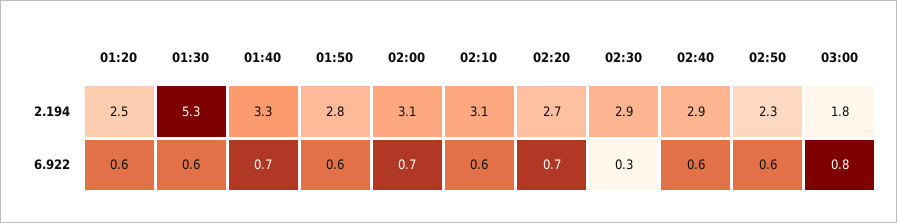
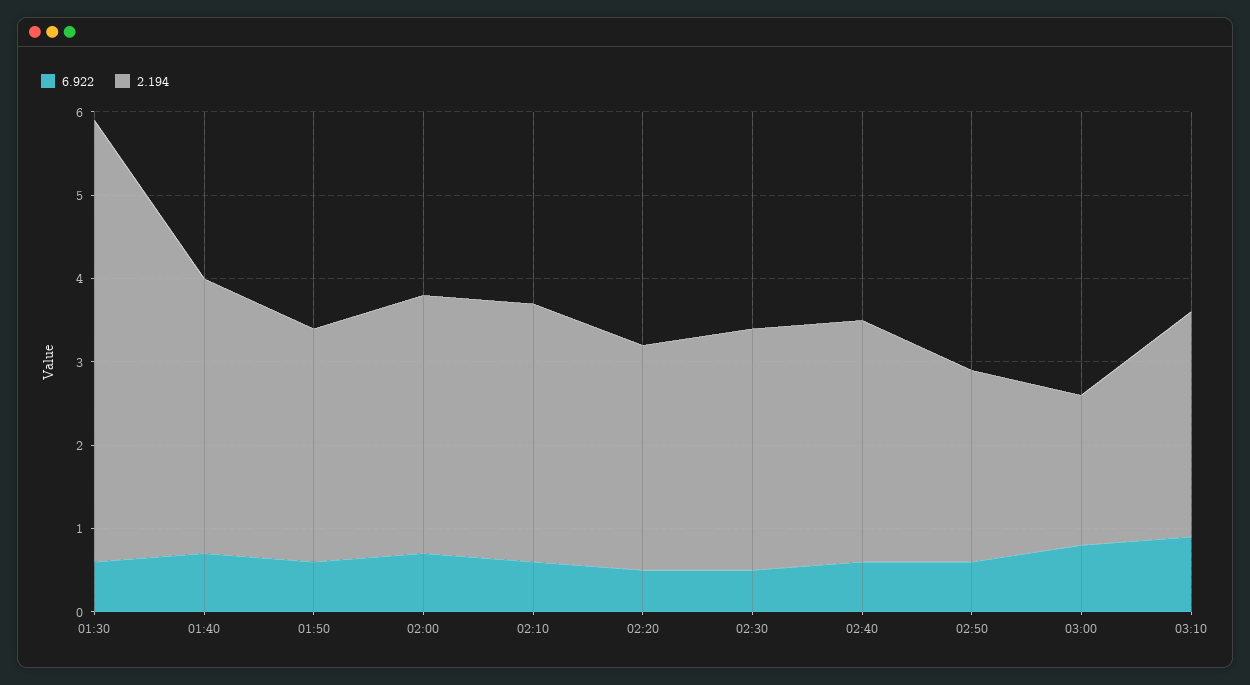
2.194, 01:20: 2.5 -> none
6.922, 01:20: 0.6 -> none
6.922, 02:20: 0.7 -> 0.5
6.922, 02:30: 0.3 -> 0.5
6.922, 03:10: none -> 0.9
2.194, 03:10: none -> 2.7

